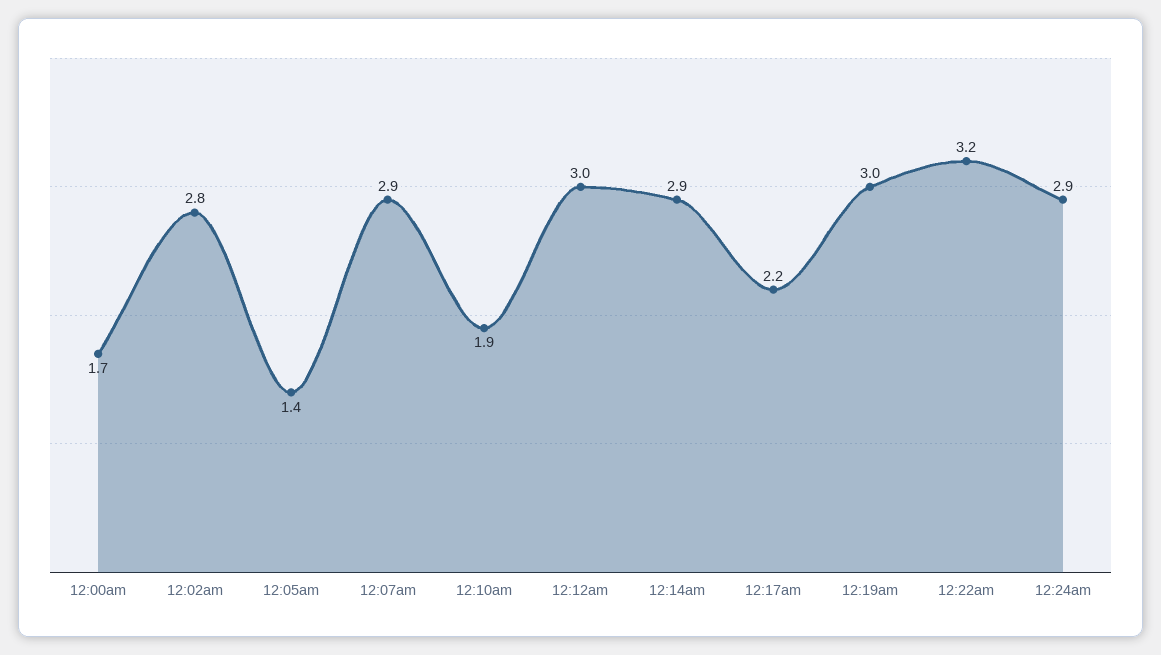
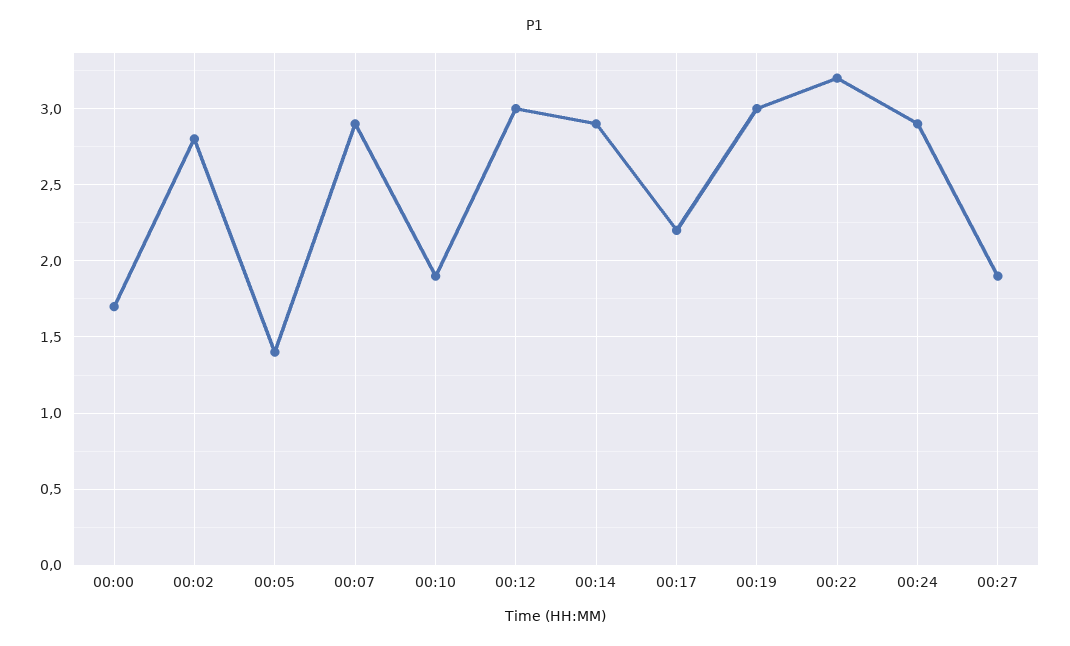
00:27: none -> 1.9

